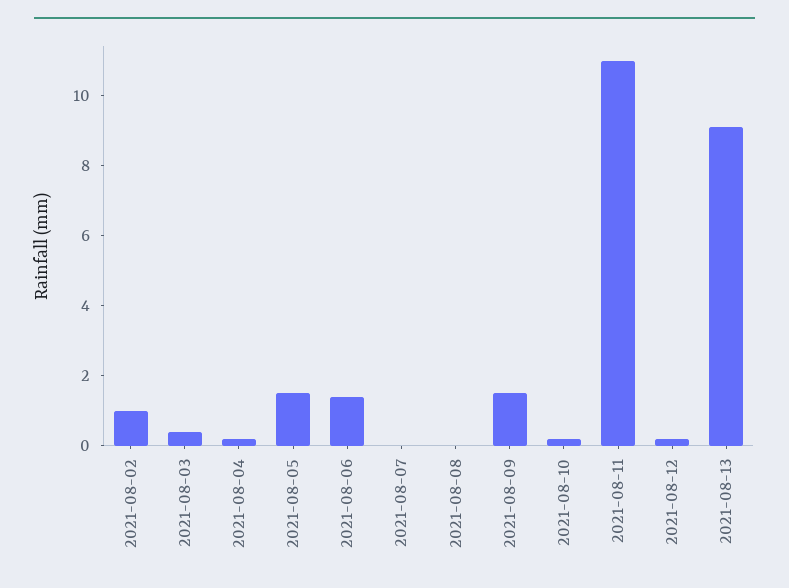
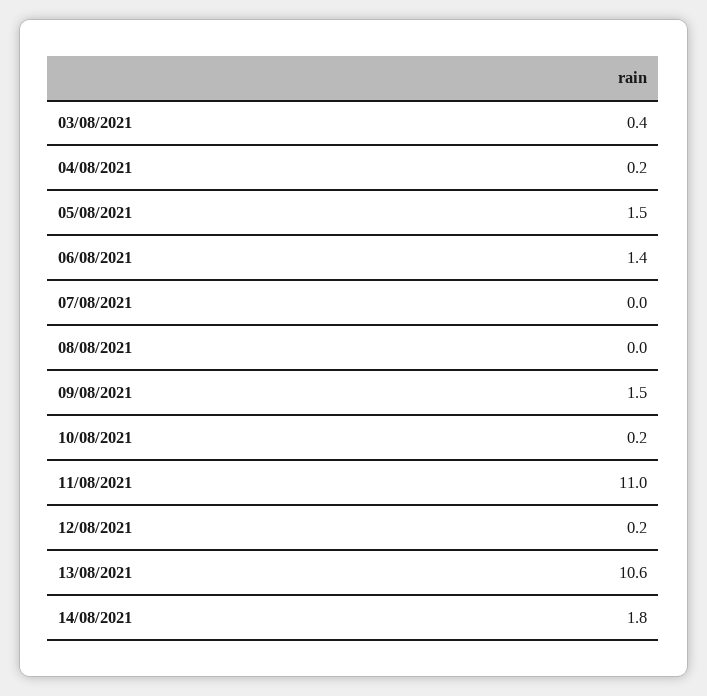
2021-08-02: 1 -> none
2021-08-13: 9 -> 10.6
14/08/2021: none -> 1.8

